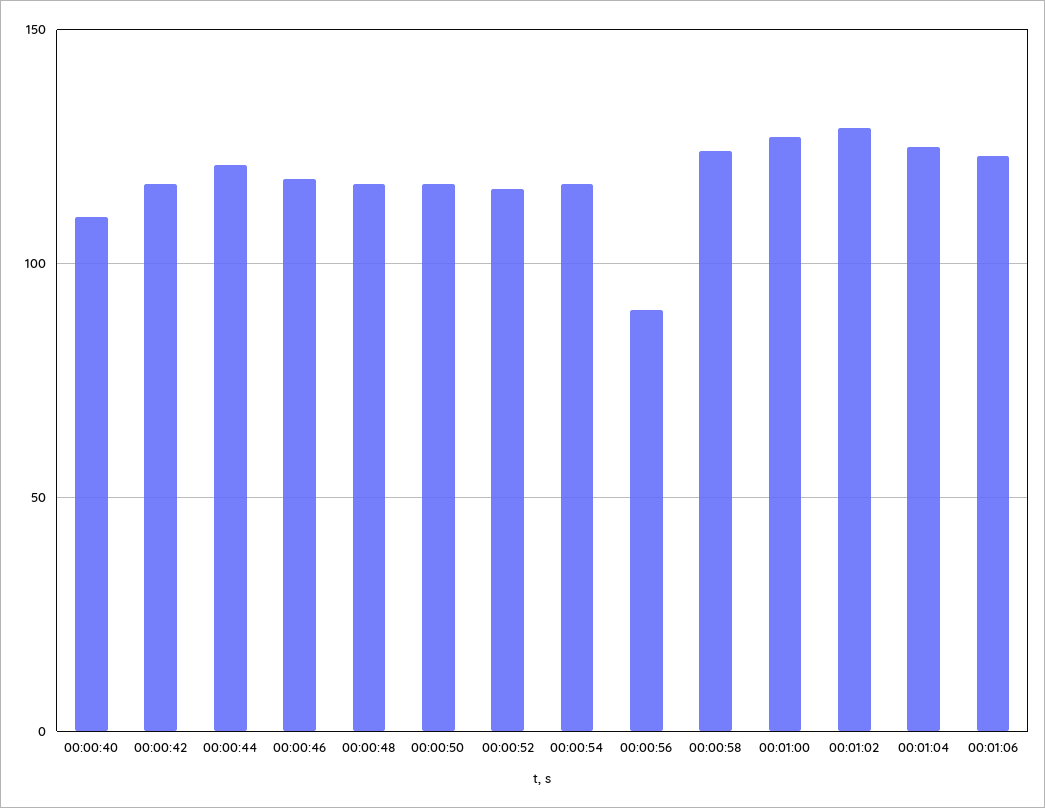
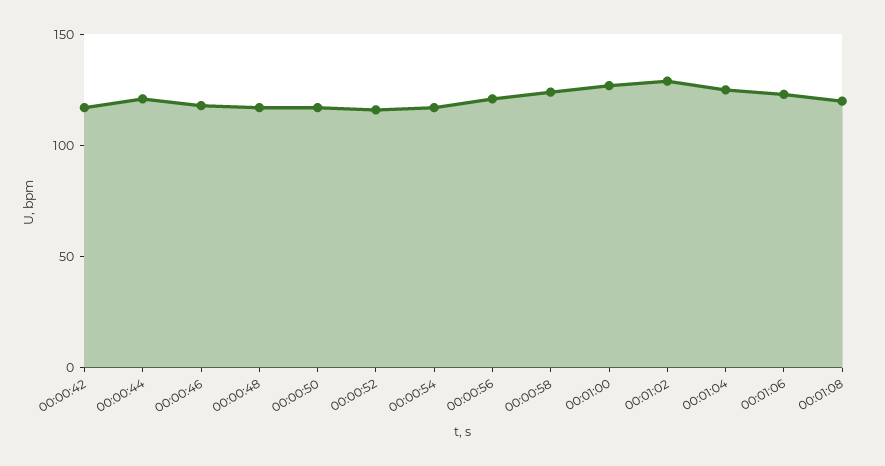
00:00:40: 110 -> none
00:00:56: 90 -> 120
00:01:08: none -> 120

